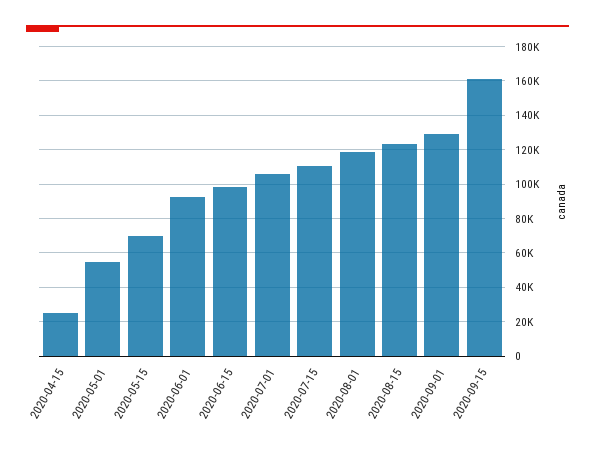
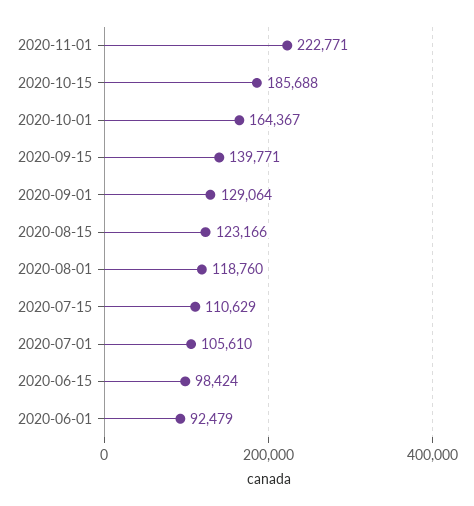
2020-04-15: 25000 -> none
2020-05-01: 55000 -> none
2020-05-15: 70000 -> none
2020-09-15: 160000 -> 139771
2020-11-01: none -> 222771
2020-10-15: none -> 185688
2020-10-01: none -> 164367

